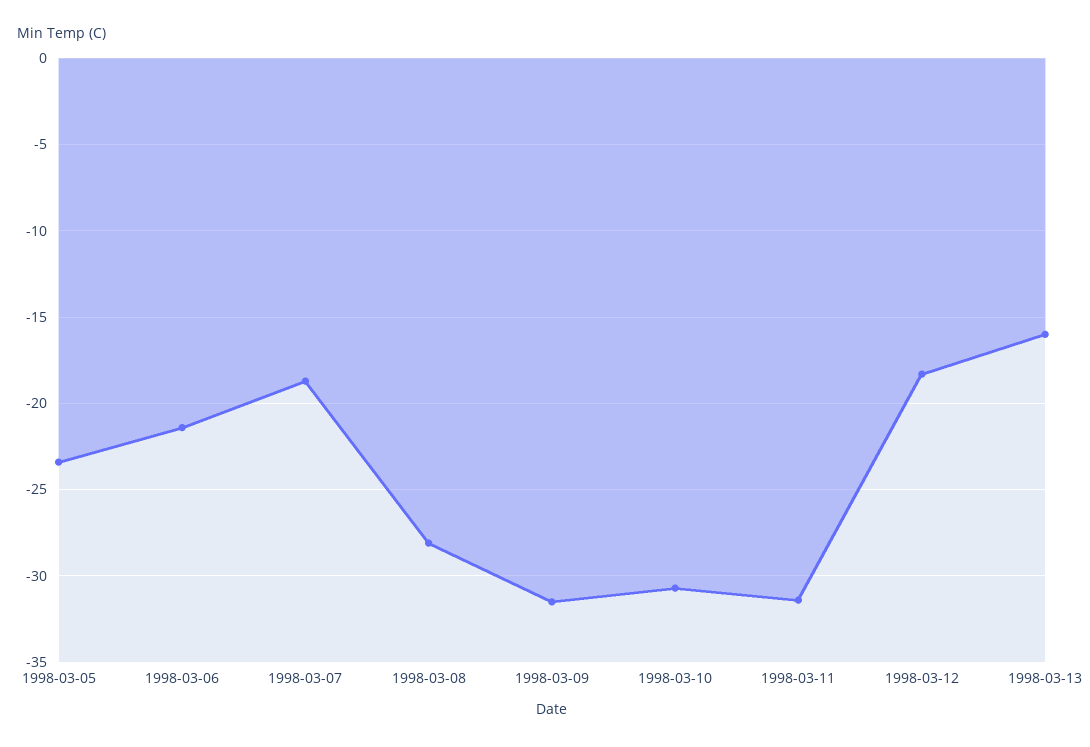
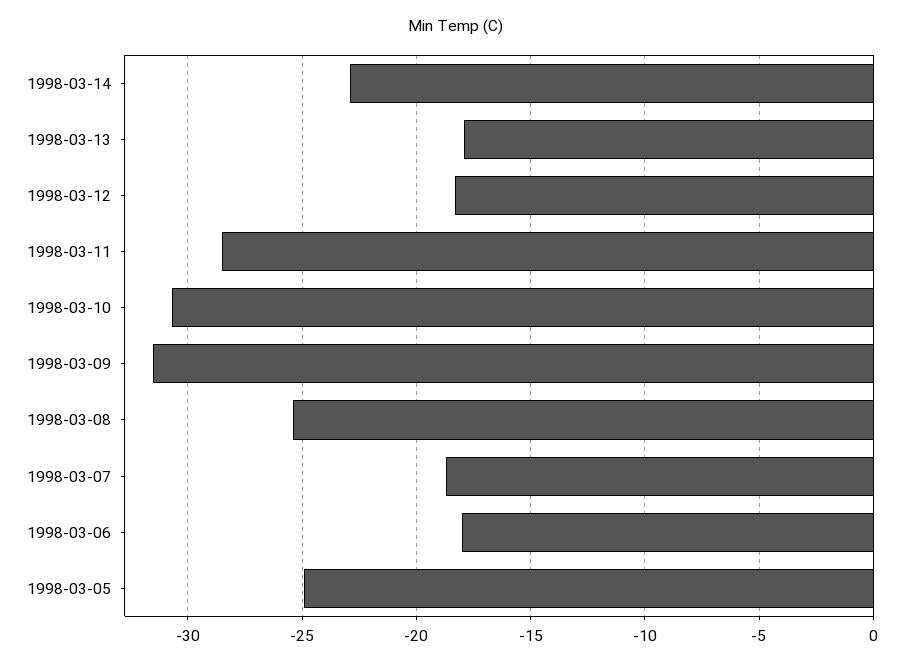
1998-03-05: -23.5 -> -25
1998-03-06: -21.5 -> -18
1998-03-08: -28 -> -25.5
1998-03-11: -31.5 -> -28.5
1998-03-13: -16 -> -18
1998-03-14: none -> -23

